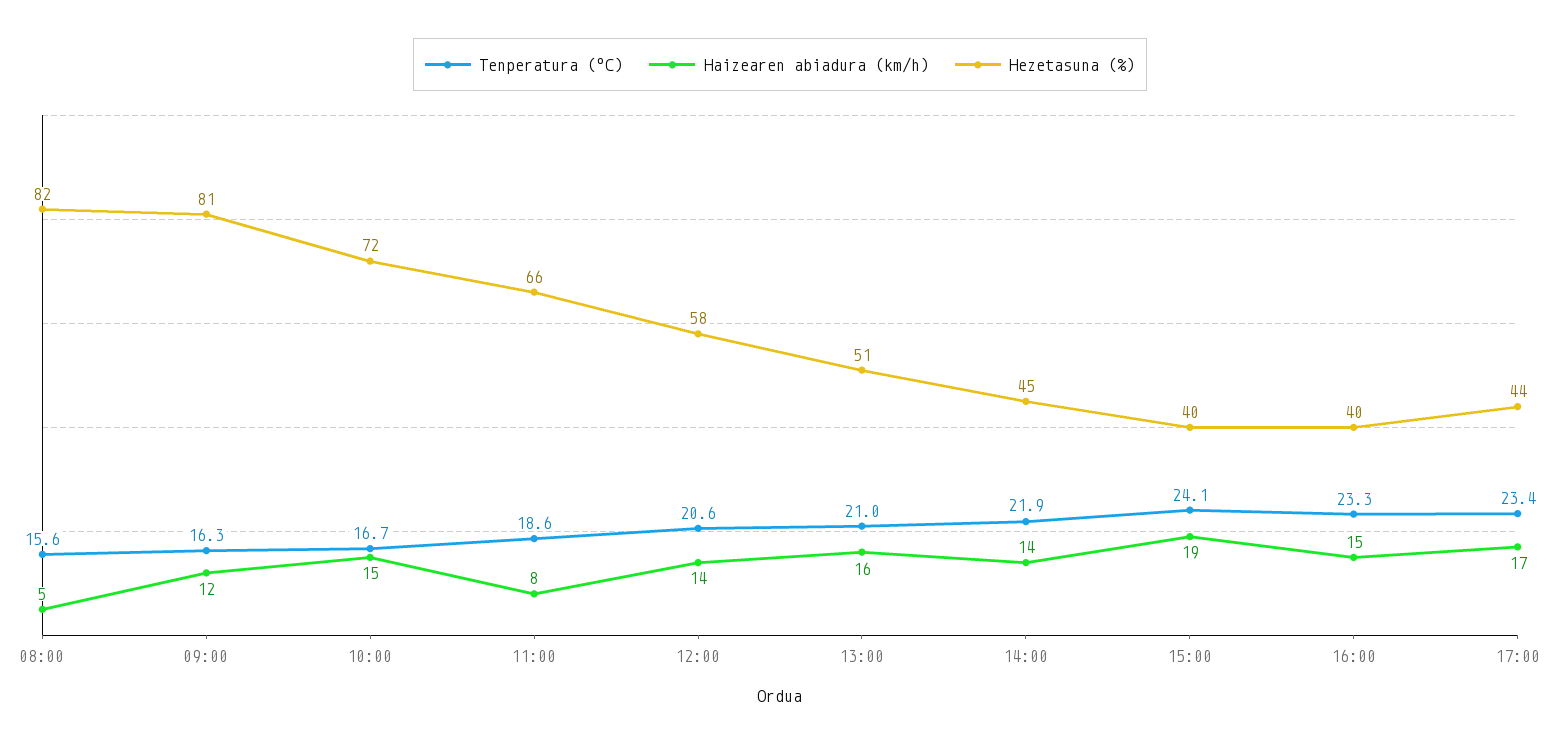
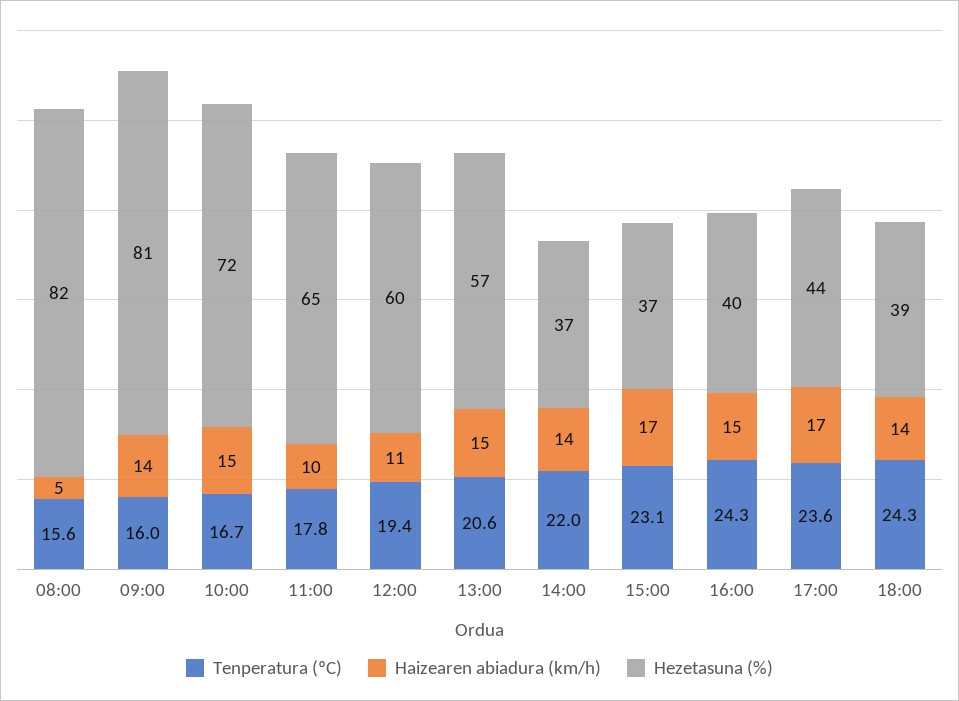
Tenperatura (ºC), 09:00: 16.3 -> 16
Haizearen abiadura (km/h), 09:00: 12 -> 14
Tenperatura (ºC), 11:00: 18.6 -> 17.8
Haizearen abiadura (km/h), 11:00: 8 -> 10
Hezetasuna (%), 11:00: 66 -> 65
Tenperatura (ºC), 12:00: 20.6 -> 19.4
Haizearen abiadura (km/h), 12:00: 14 -> 11
Hezetasuna (%), 12:00: 58 -> 60
Tenperatura (ºC), 13:00: 21 -> 20.6
Haizearen abiadura (km/h), 13:00: 16 -> 15
Hezetasuna (%), 13:00: 51 -> 57
Tenperatura (ºC), 14:00: 21.9 -> 22
Hezetasuna (%), 14:00: 45 -> 37
Tenperatura (ºC), 15:00: 24.1 -> 23.1
Haizearen abiadura (km/h), 15:00: 19 -> 17
Hezetasuna (%), 15:00: 40 -> 37
Tenperatura (ºC), 16:00: 23.3 -> 24.3
Tenperatura (ºC), 17:00: 23.4 -> 23.6
Tenperatura (ºC), 18:00: none -> 24.3
Haizearen abiadura (km/h), 18:00: none -> 14
Hezetasuna (%), 18:00: none -> 39

